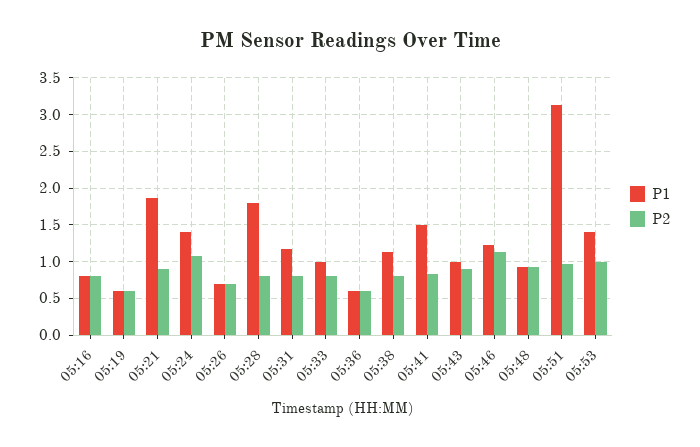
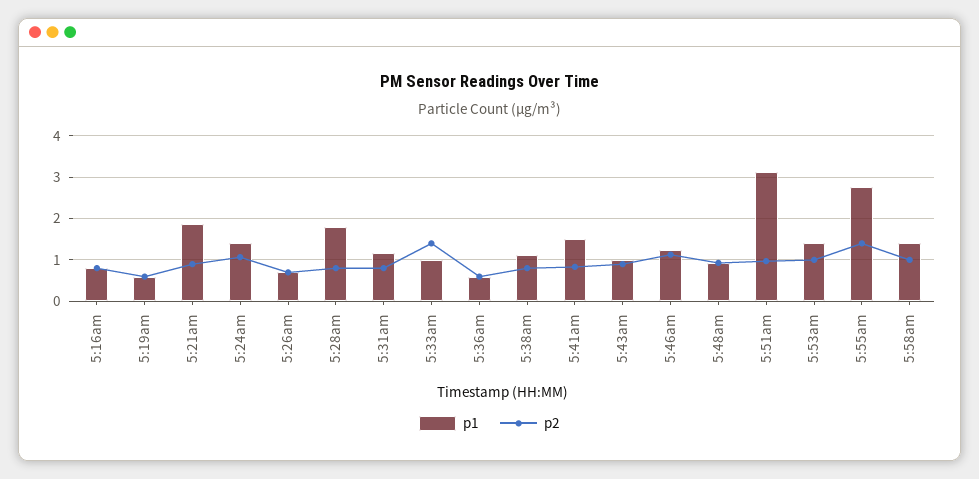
P2, 05:33: 0.8 -> 1.4
P1, 5:55am: none -> 2.8
P2, 5:55am: none -> 1.4
P1, 5:58am: none -> 1.4
P2, 5:58am: none -> 1

